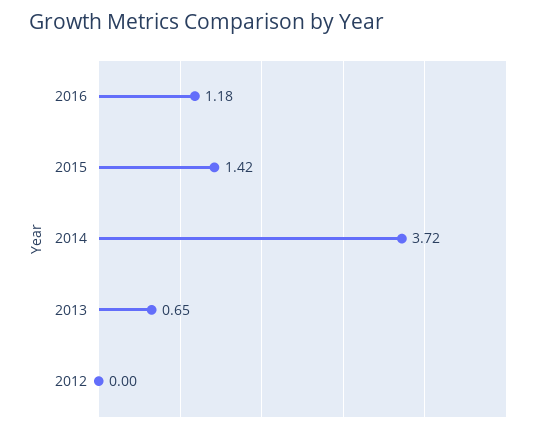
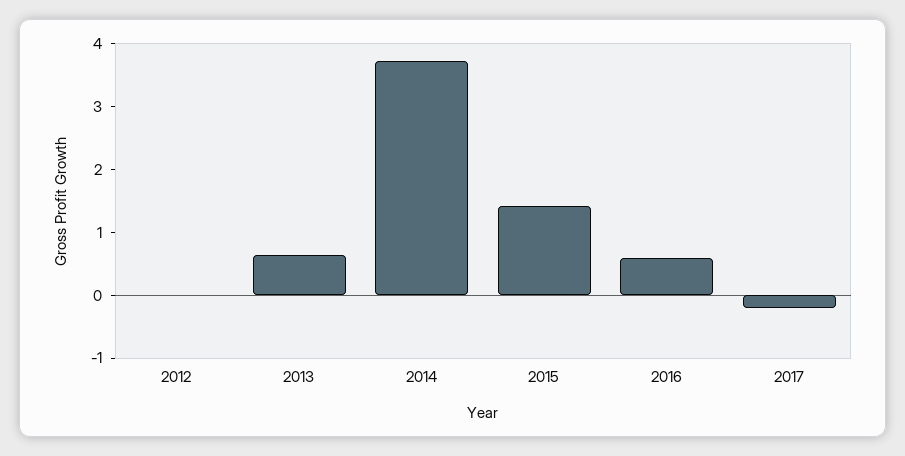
2016: 1.18 -> 0.6
2017: none -> -0.2

